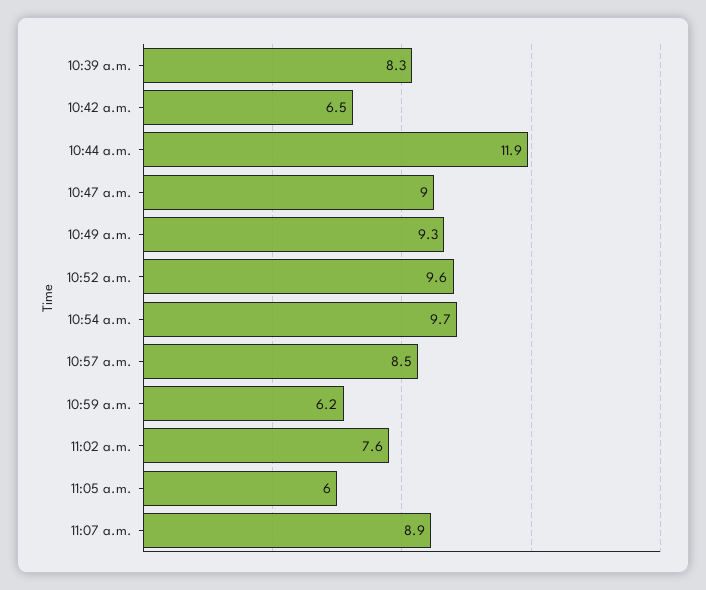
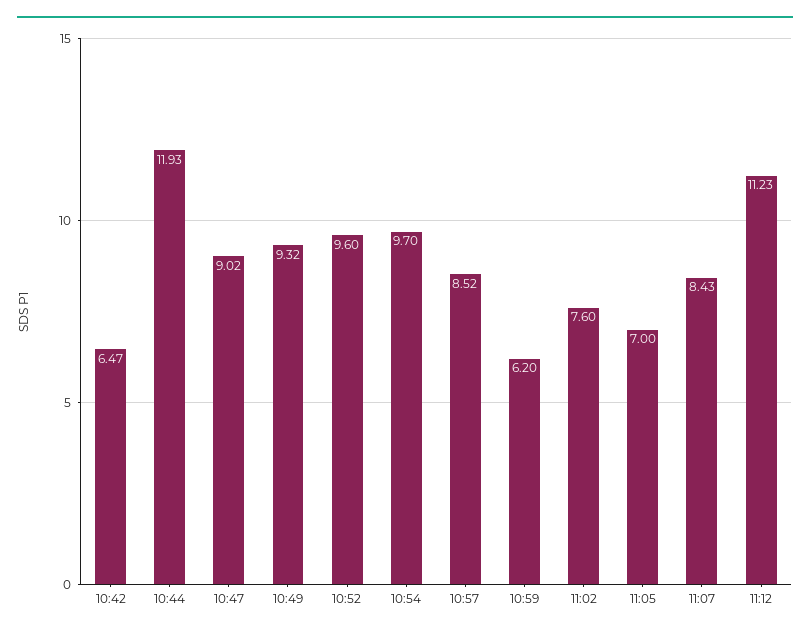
10:39 a.m.: 8.3 -> none
11:05 a.m.: 6 -> 7
11:07 a.m.: 8.9 -> 8.43
11:12: none -> 11.23

